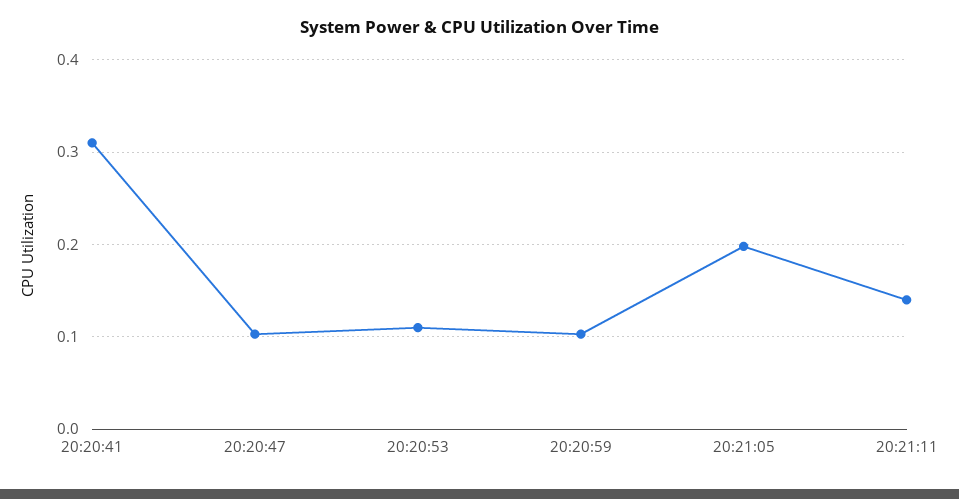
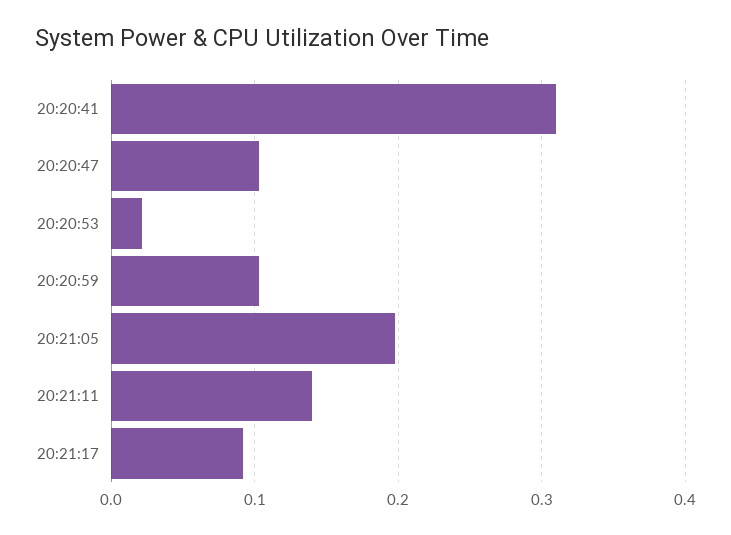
20:20:53: 0.11 -> 0.02
20:21:17: none -> 0.09

